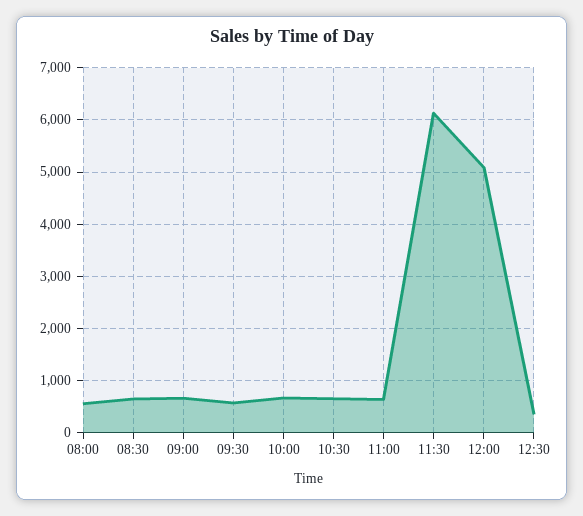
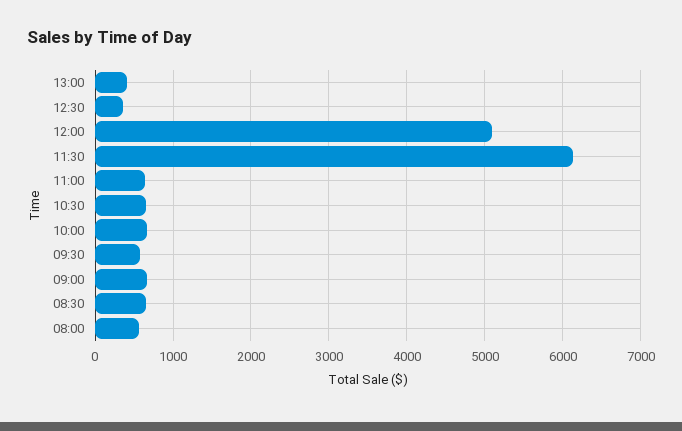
13:00: none -> 400

